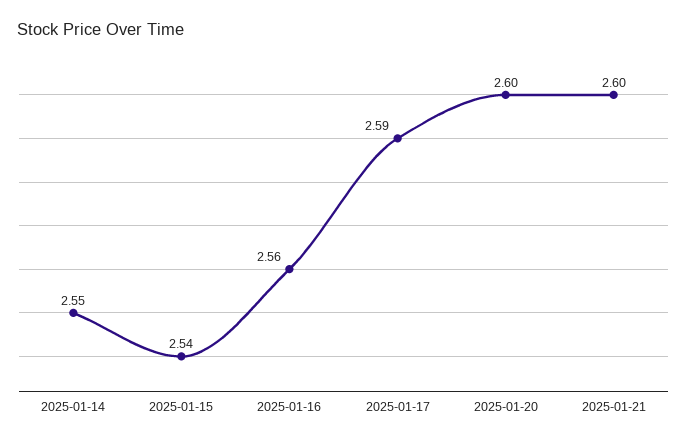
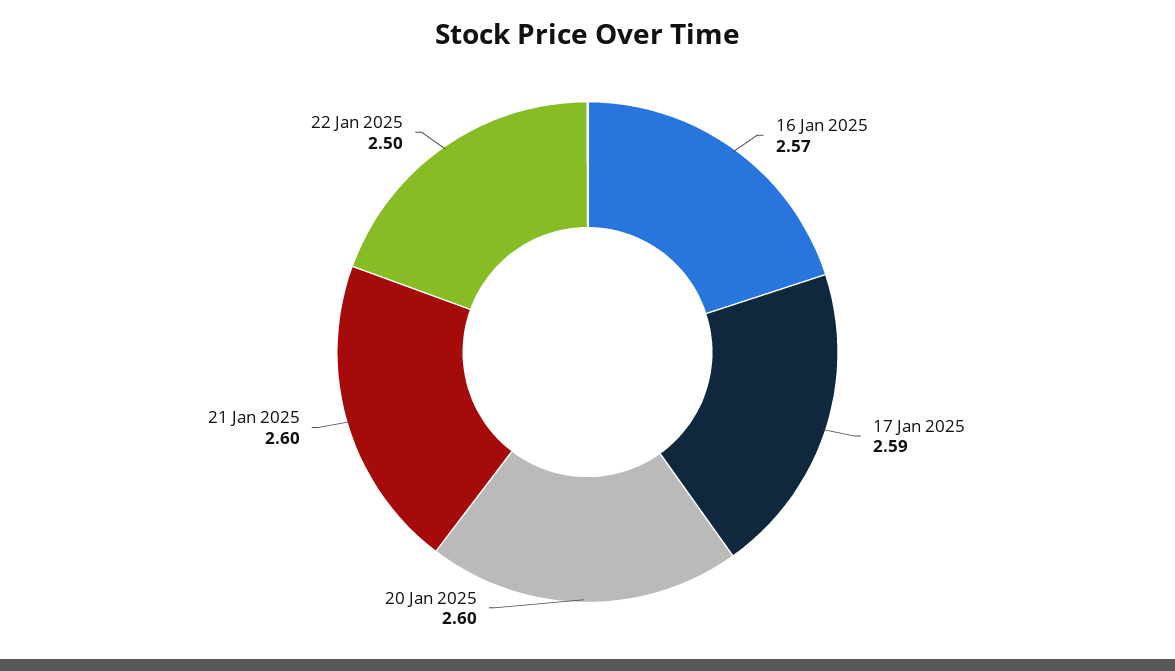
2025-01-14: 2.55 -> none
2025-01-15: 2.54 -> none
2025-01-16: 2.56 -> 2.57
22 Jan 2025: none -> 2.5

